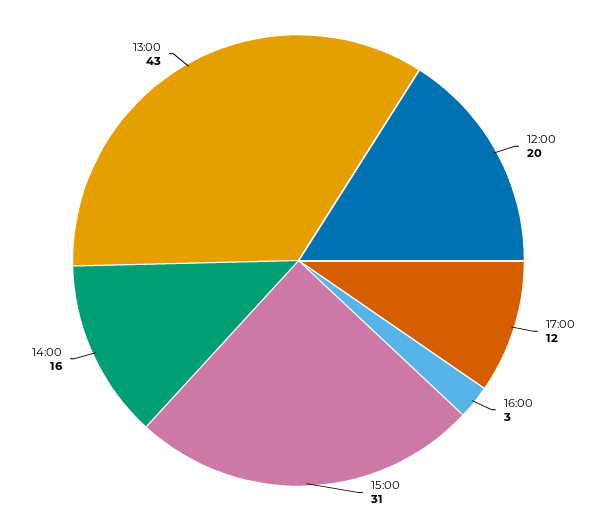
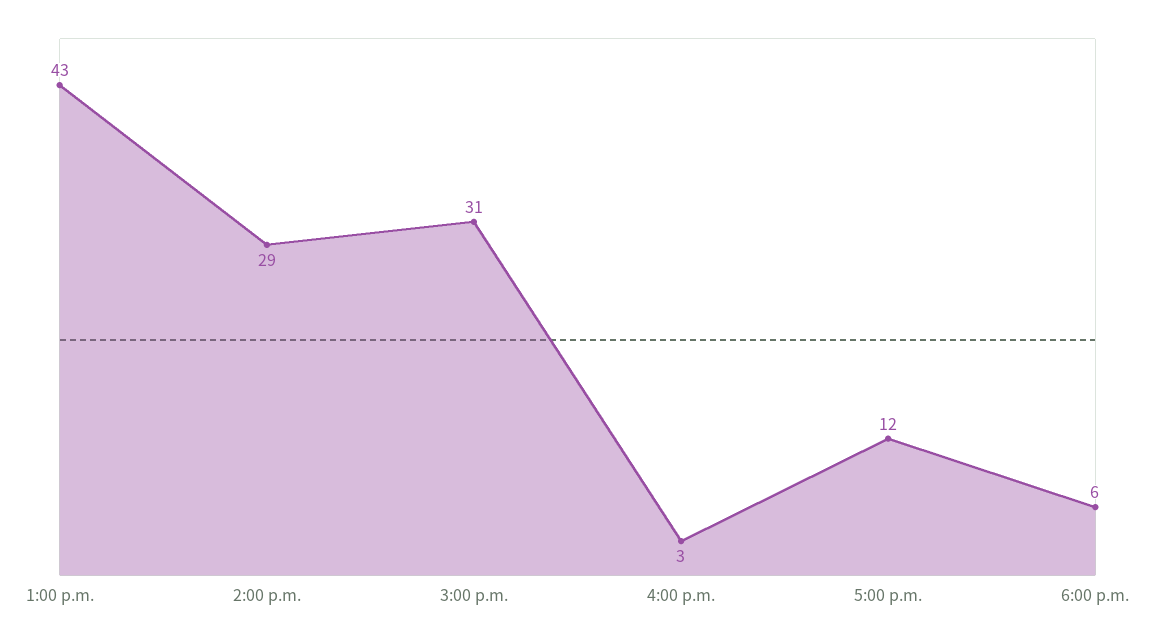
12:00: 20 -> none
14:00: 16 -> 29
6:00 p.m.: none -> 6

